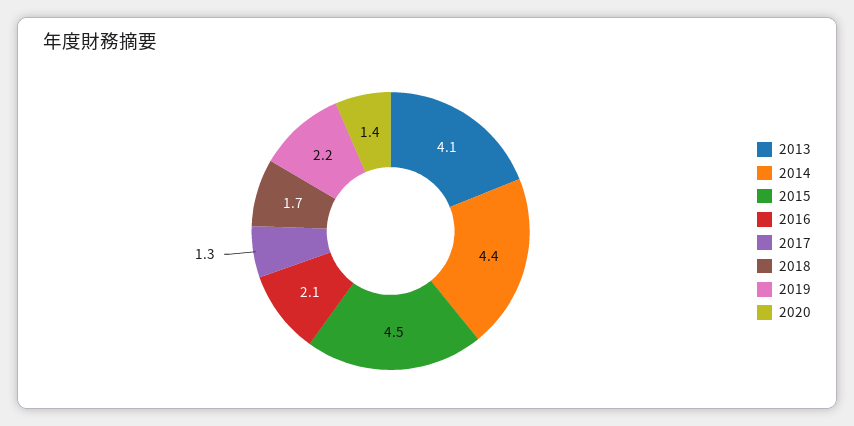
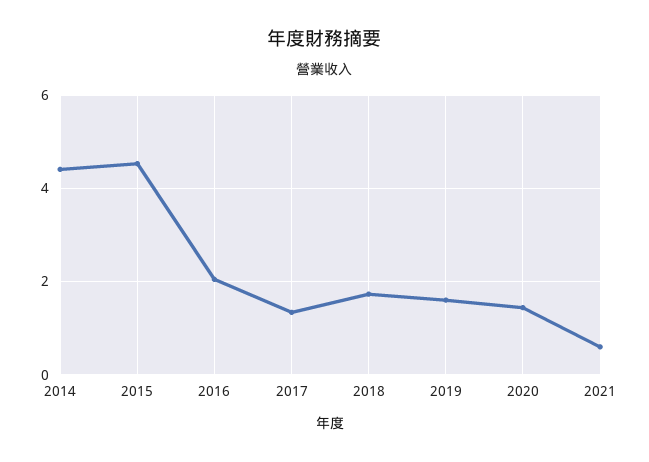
2013: 4.1 -> none
2019: 2.2 -> 1.6
2021: none -> 0.6

